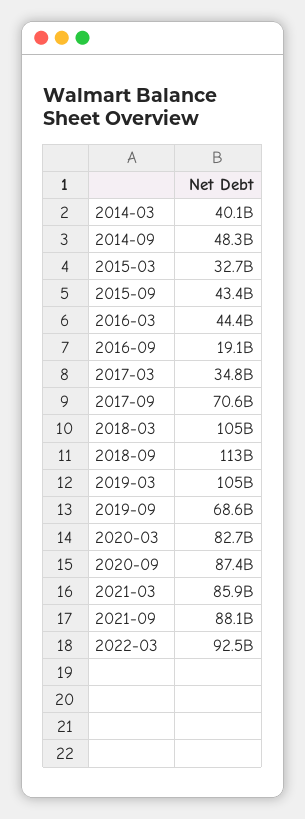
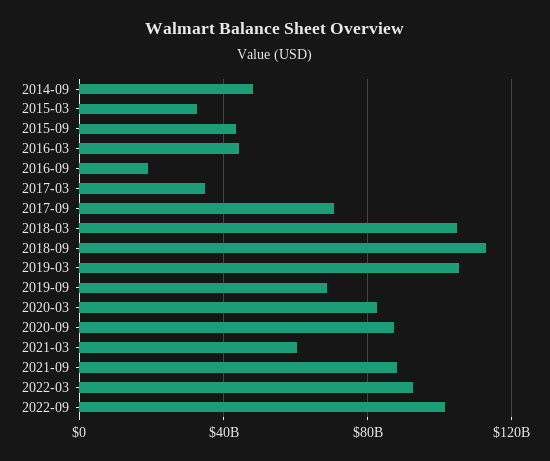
2014-03: 40100000000 -> none
2021-03: 85900000000 -> 60000000000
2022-09: none -> 100000000000

